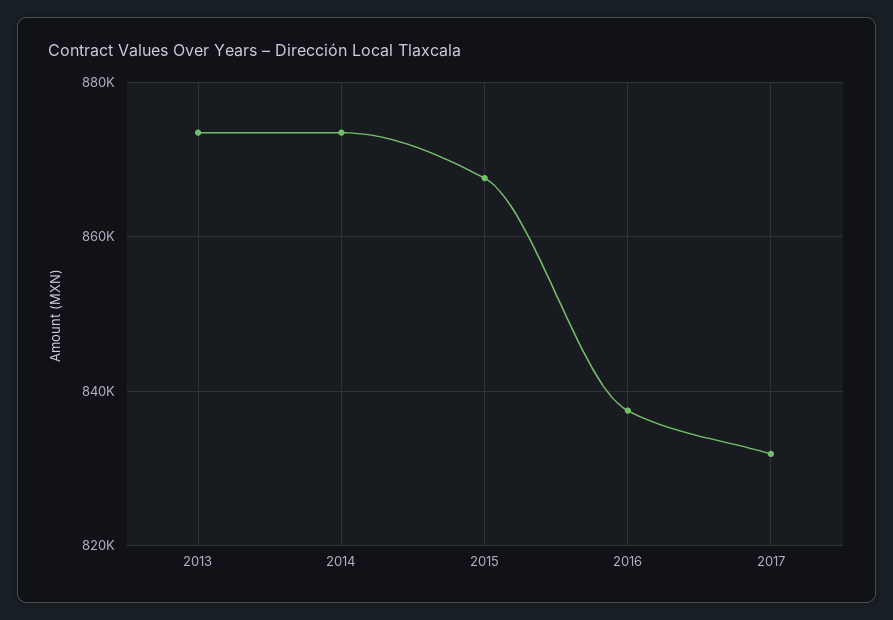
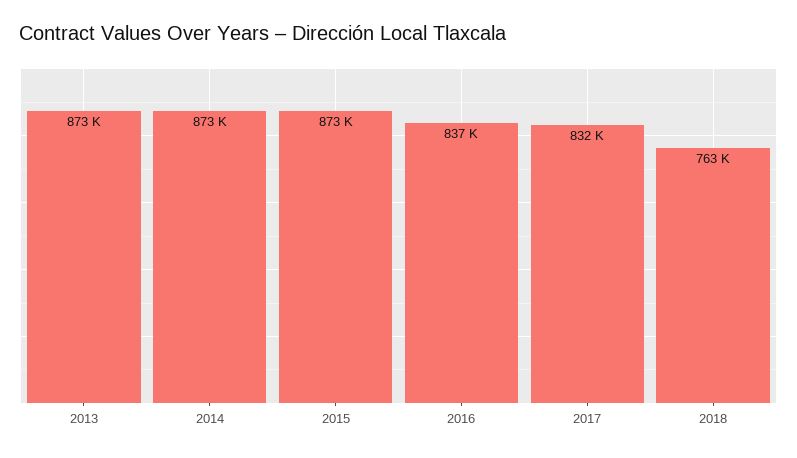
2015: 868000 -> 873000
2018: none -> 763000

